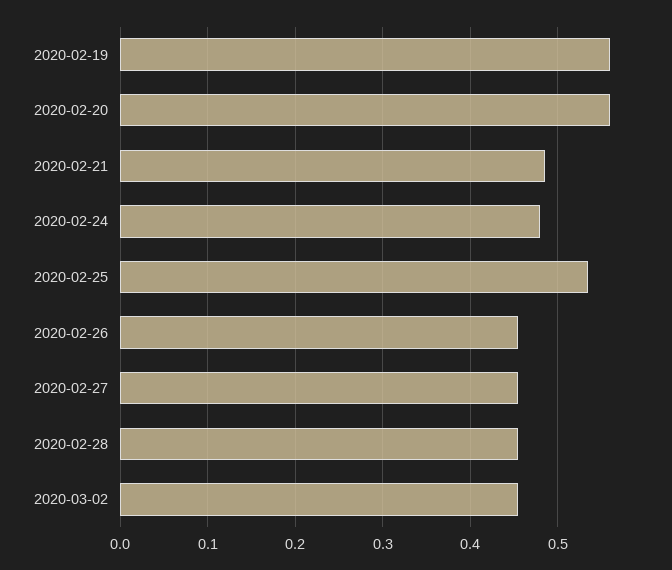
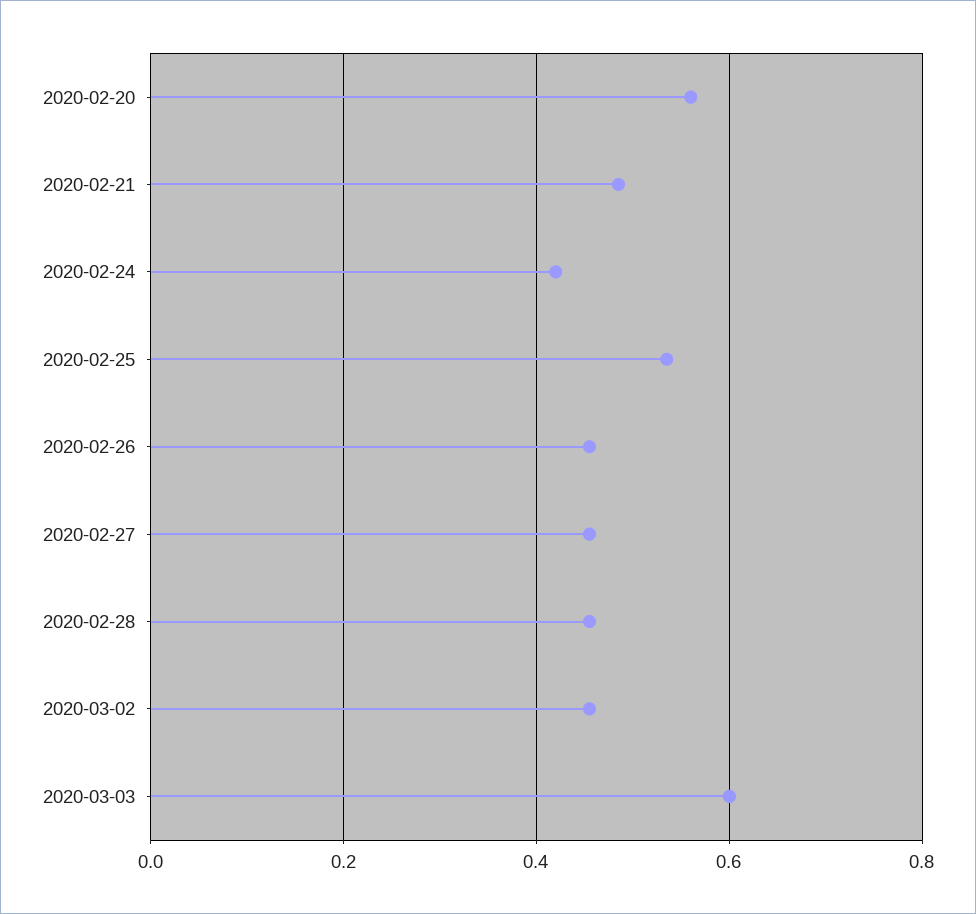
2020-02-19: 0.56 -> none
2020-02-24: 0.48 -> 0.42
2020-03-03: none -> 0.6

